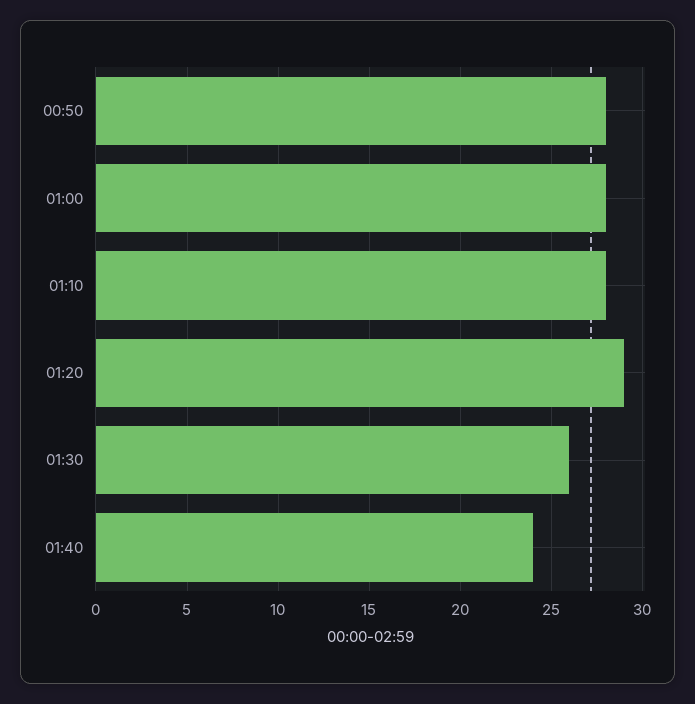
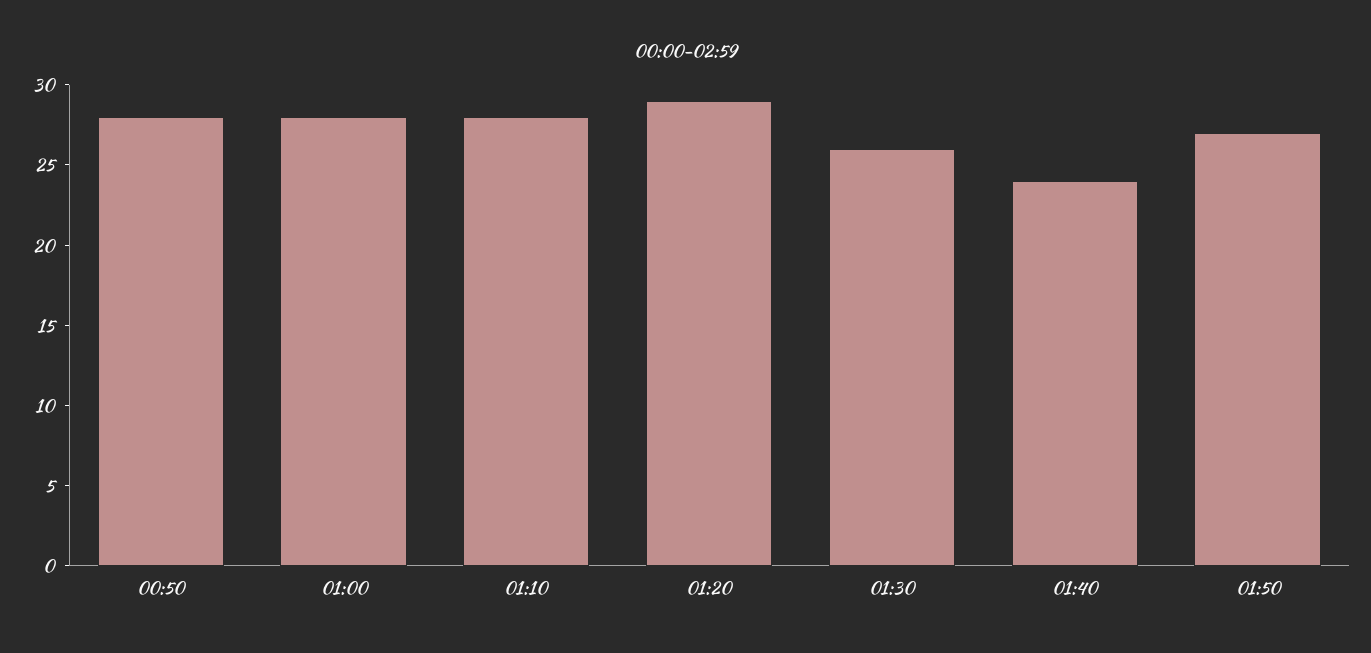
01:50: none -> 27

